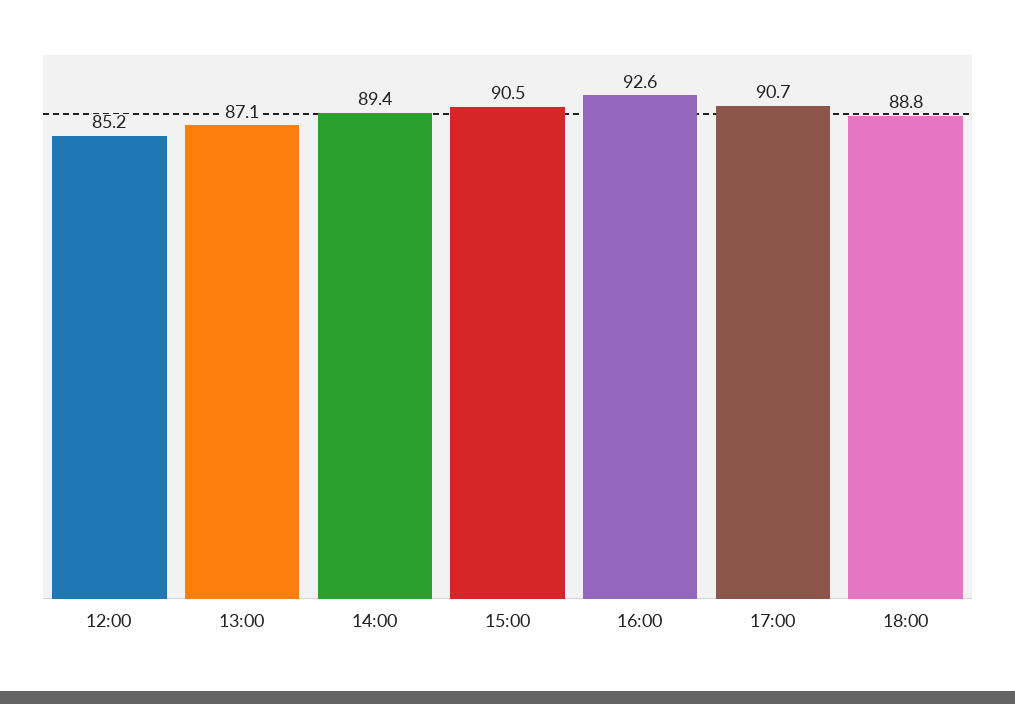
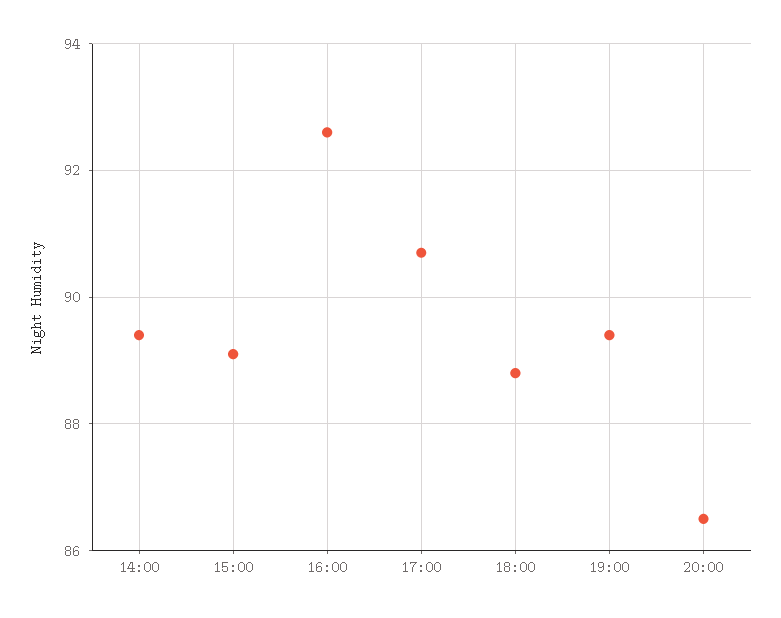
12:00: 85.2 -> none
13:00: 87.1 -> none
15:00: 90.5 -> 89
19:00: none -> 89.5
20:00: none -> 86.5

